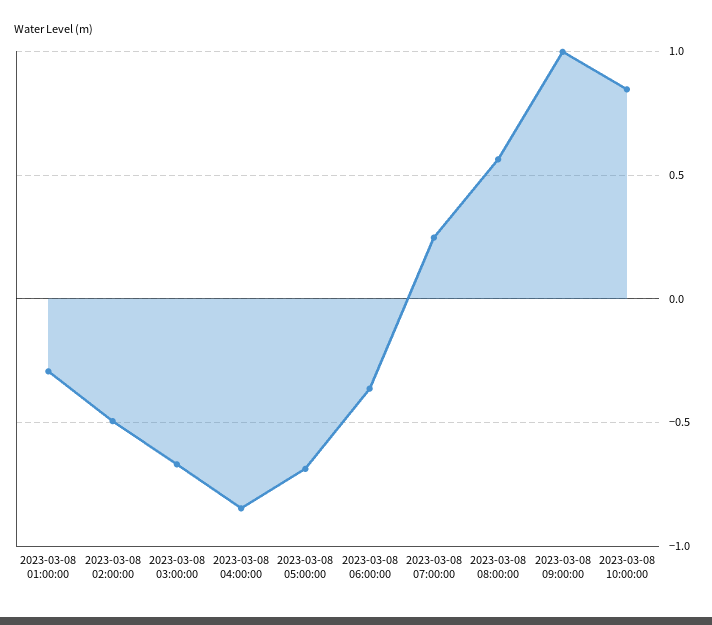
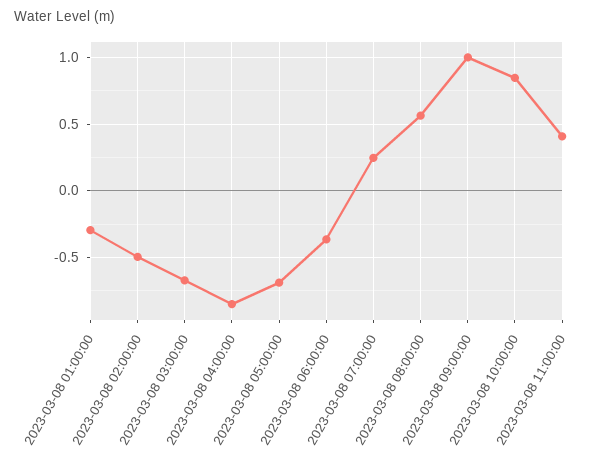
2023-03-08 11:00:00: none -> 0.4

